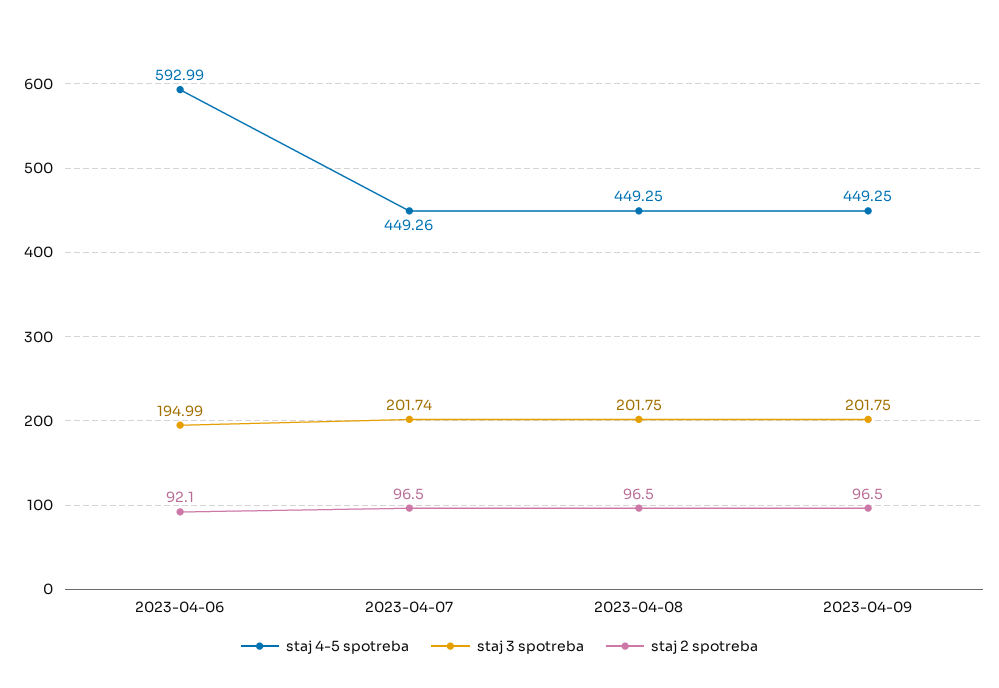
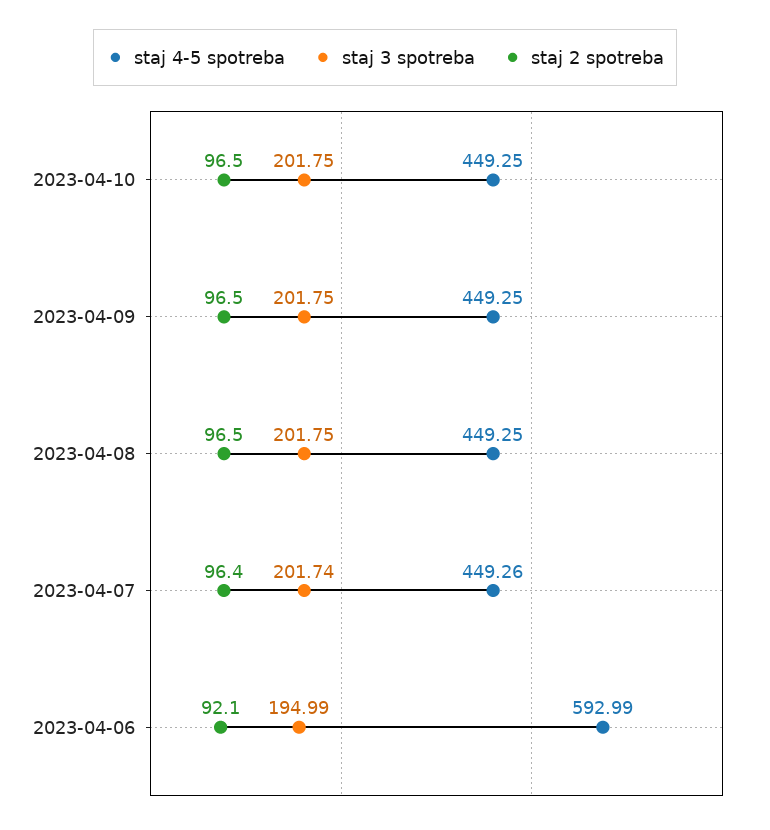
staj 2 spotreba, 2023-04-07: 96.5 -> 96.4
staj 4-5 spotreba, 2023-04-10: none -> 449.25
staj 3 spotreba, 2023-04-10: none -> 201.75
staj 2 spotreba, 2023-04-10: none -> 96.5

